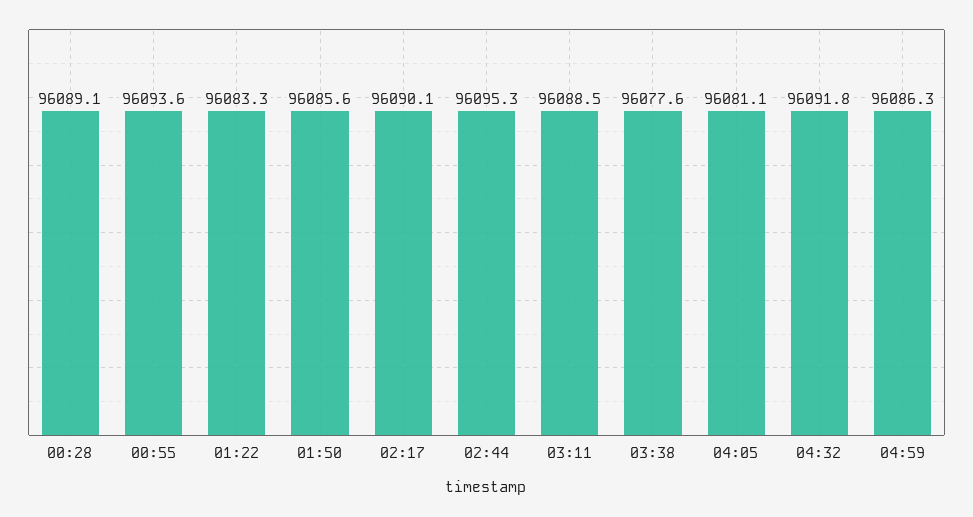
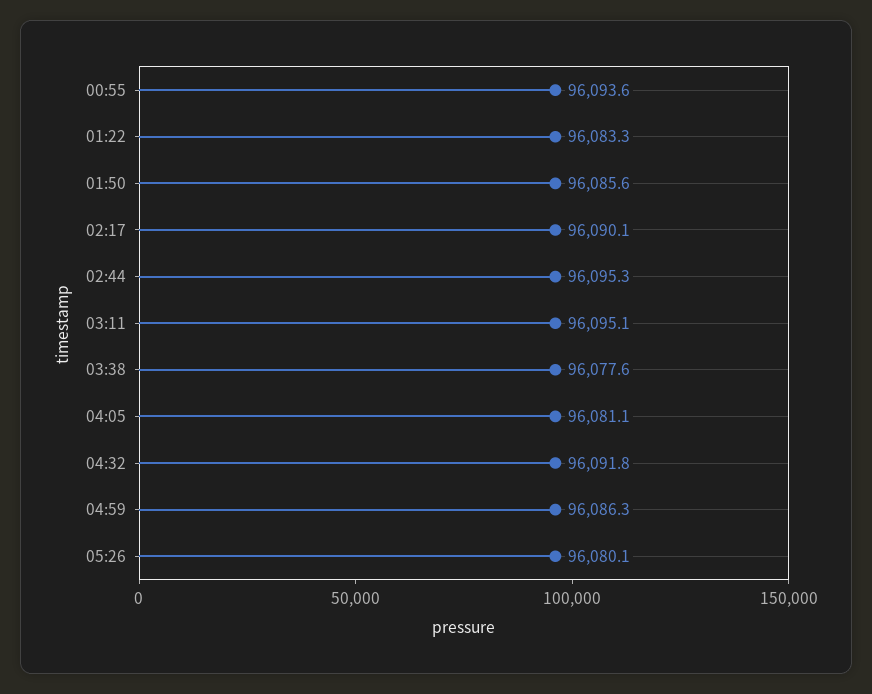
00:28: 96089.1 -> none
03:11: 96088.5 -> 96095.1
05:26: none -> 96080.1

